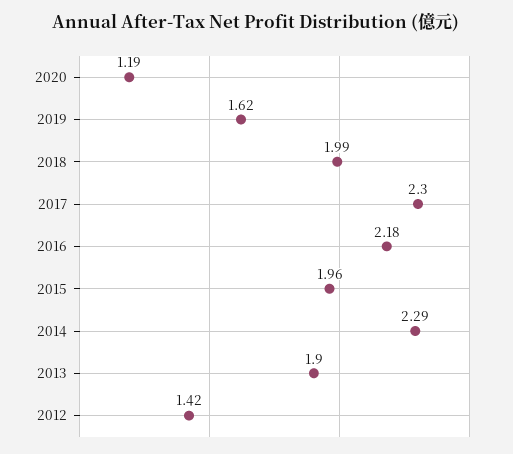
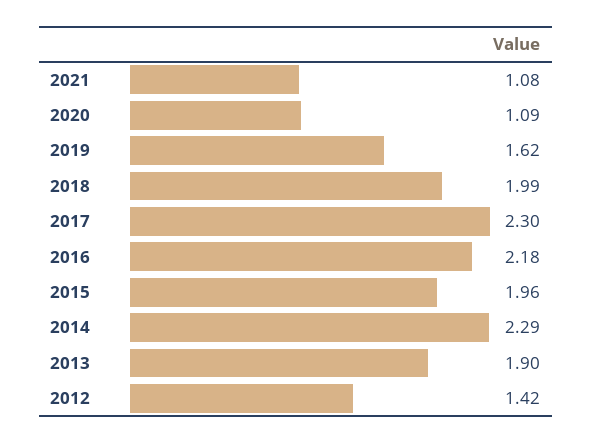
2020: 1.19 -> 1.09
2021: none -> 1.08

